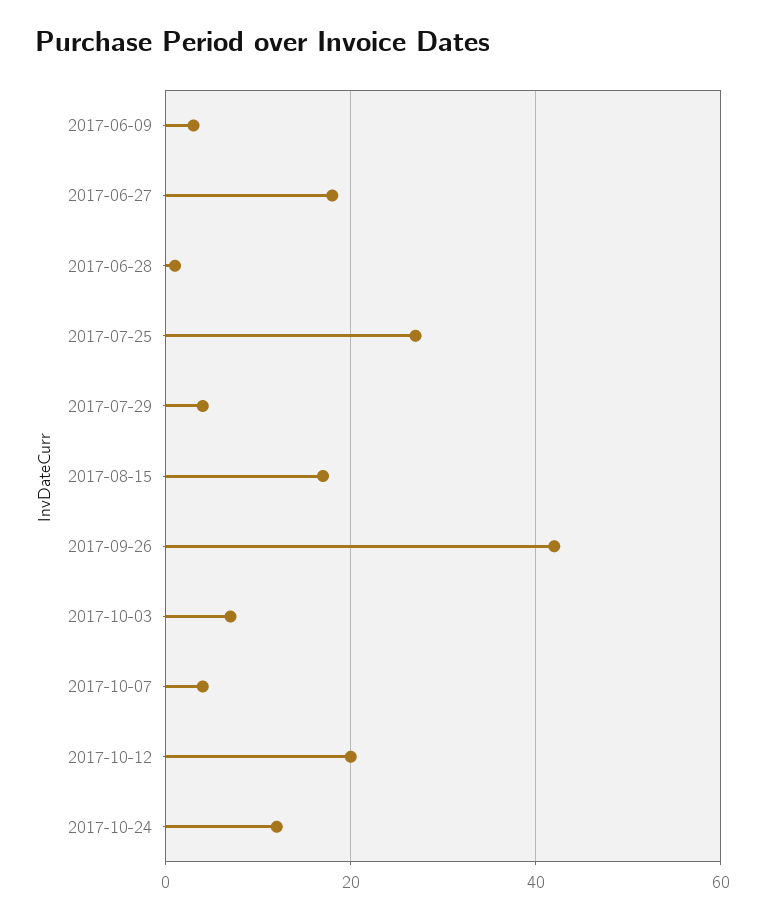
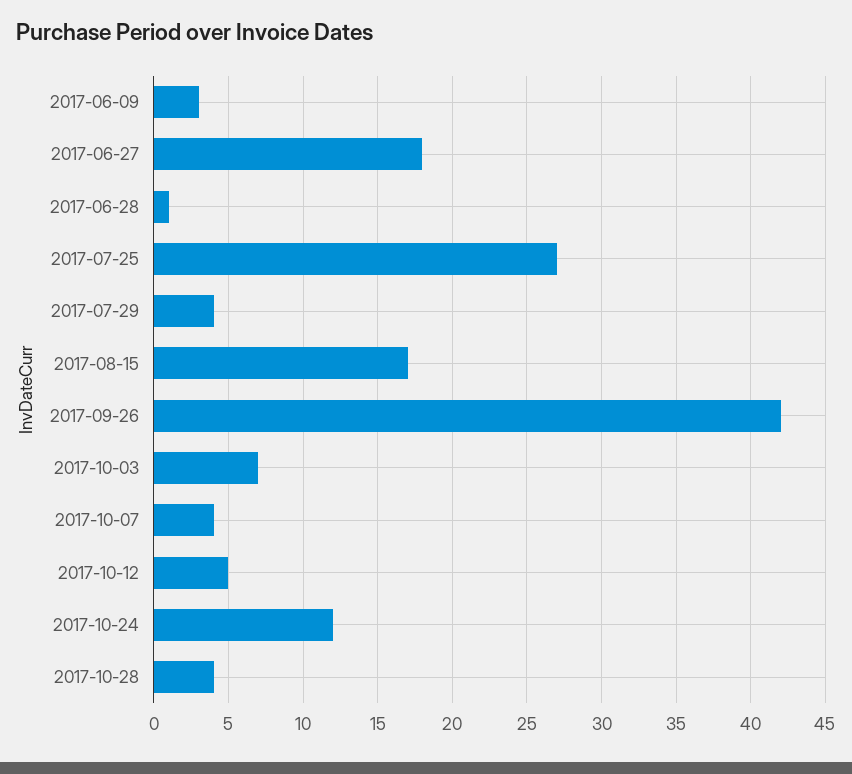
2017-10-12: 20 -> 5
2017-10-28: none -> 4

